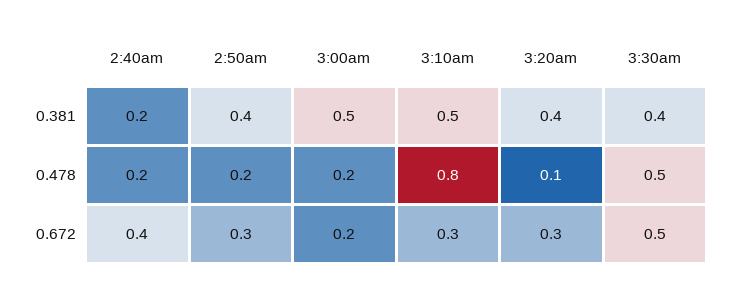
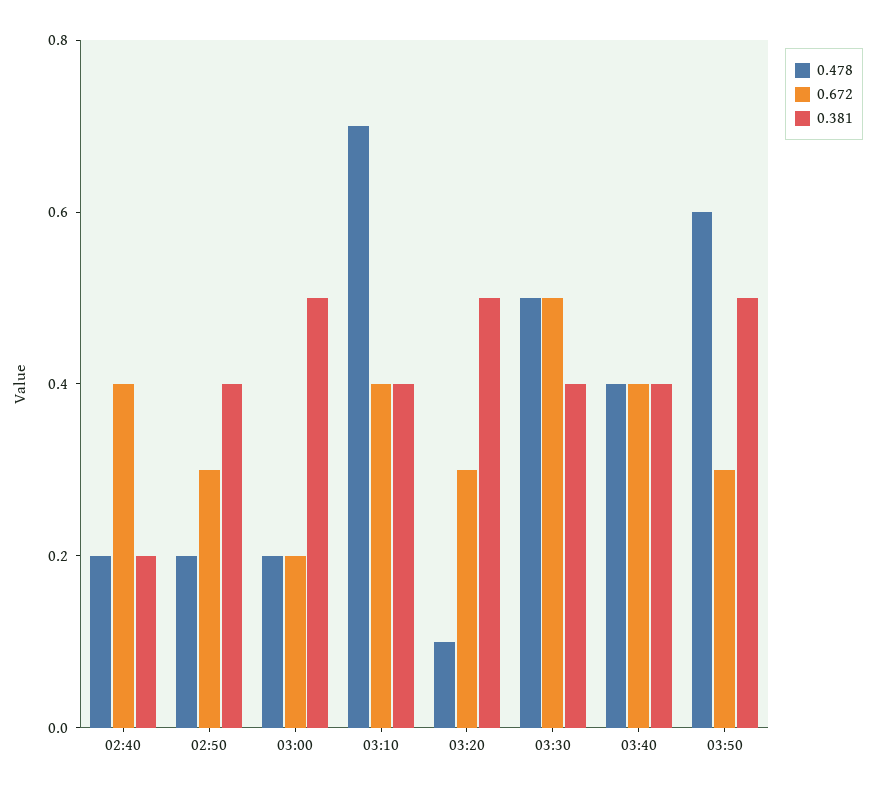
0.381, 3:10am: 0.5 -> 0.4
0.381, 3:20am: 0.4 -> 0.5
0.478, 3:10am: 0.8 -> 0.7
0.672, 3:10am: 0.3 -> 0.4
0.478, 03:40: none -> 0.4
0.672, 03:40: none -> 0.4
0.381, 03:40: none -> 0.4
0.478, 03:50: none -> 0.6
0.672, 03:50: none -> 0.3
0.381, 03:50: none -> 0.5

